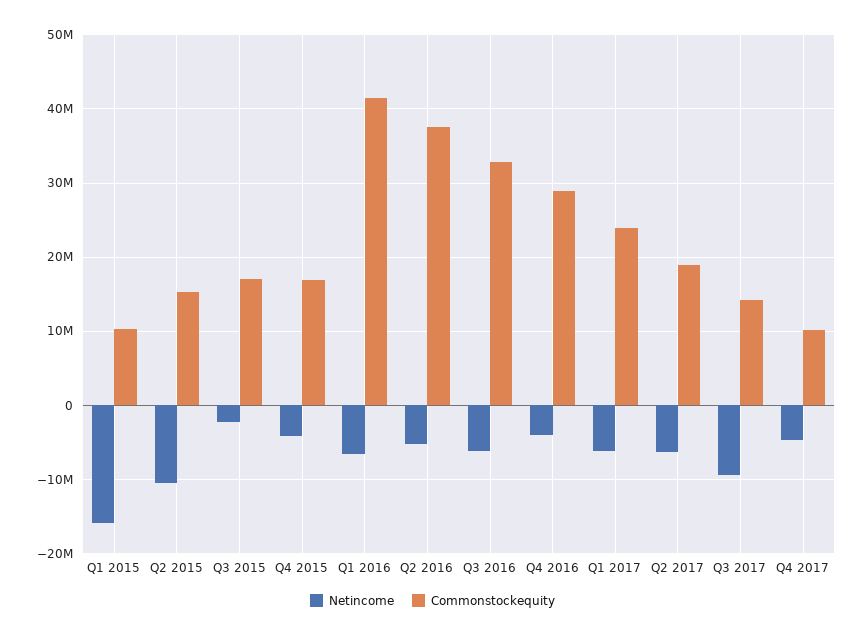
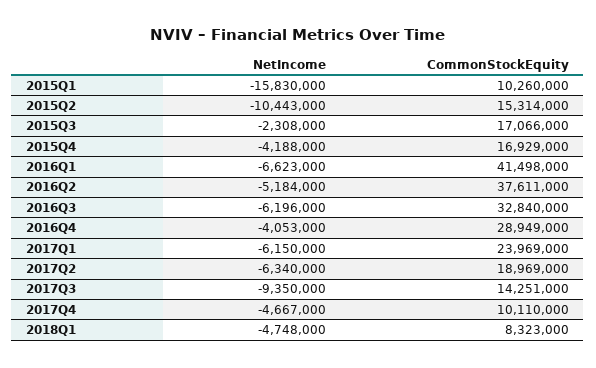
Netincome, 2018Q1: none -> -4748000
Commonstockequity, 2018Q1: none -> 8323000

